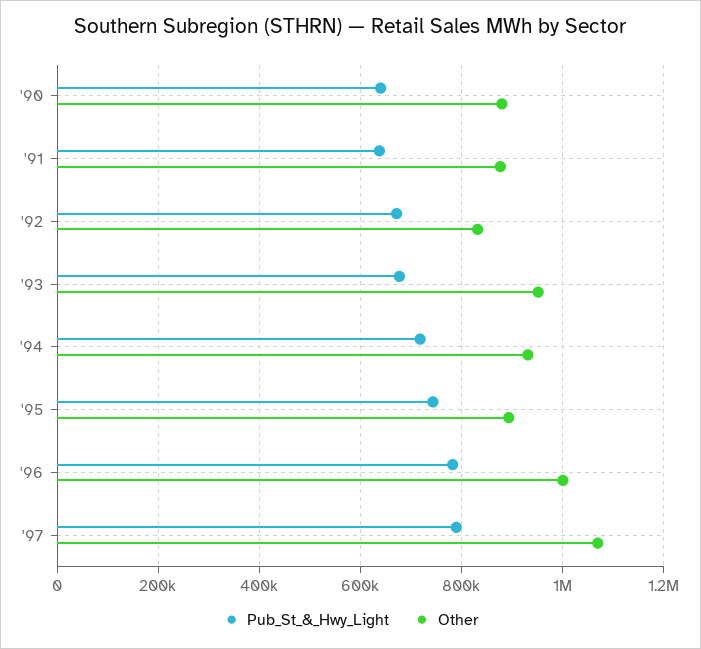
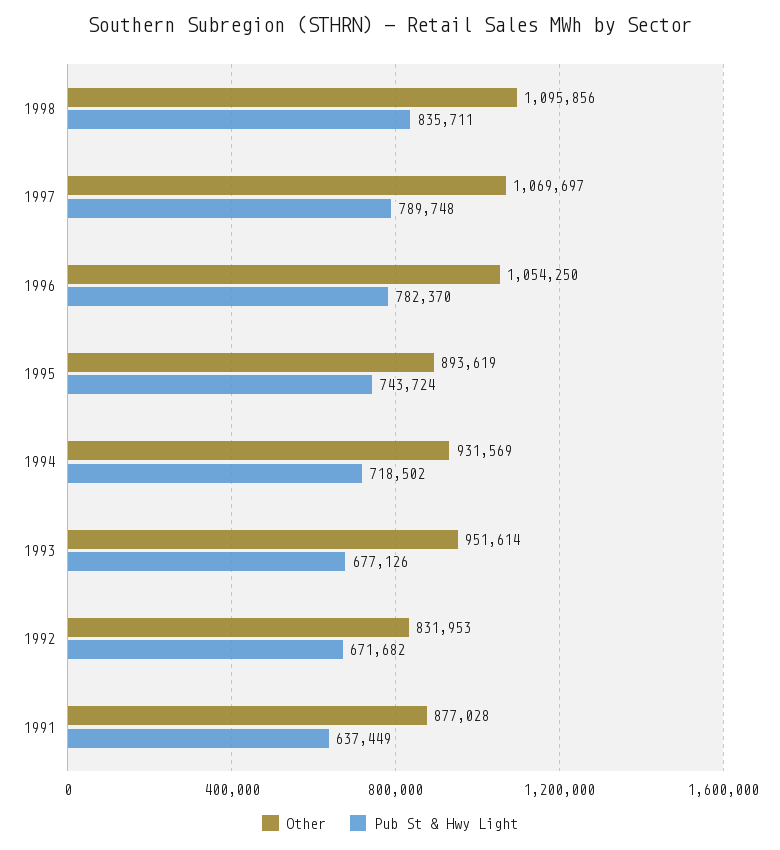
Pub_St_&_Hwy_Light, '90: 640000 -> none
Other, '90: 880000 -> none
Other, '96: 1000000 -> 1054250
Other, 1998: none -> 1095856
Pub_St_&_Hwy_Light, 1998: none -> 835711

